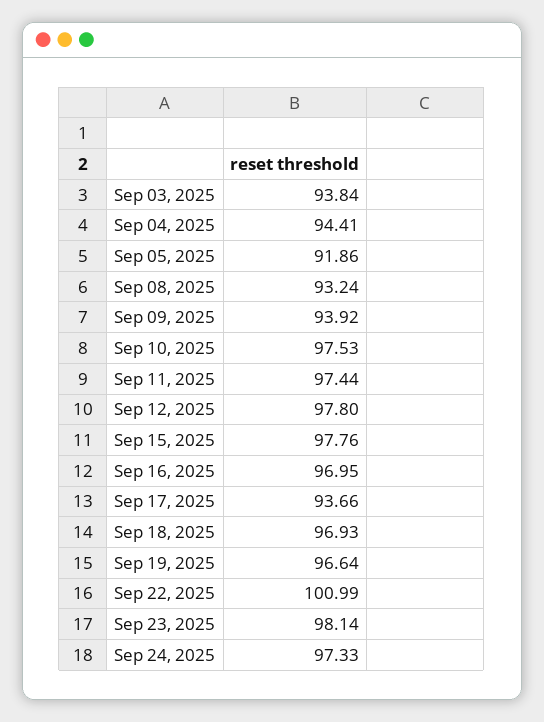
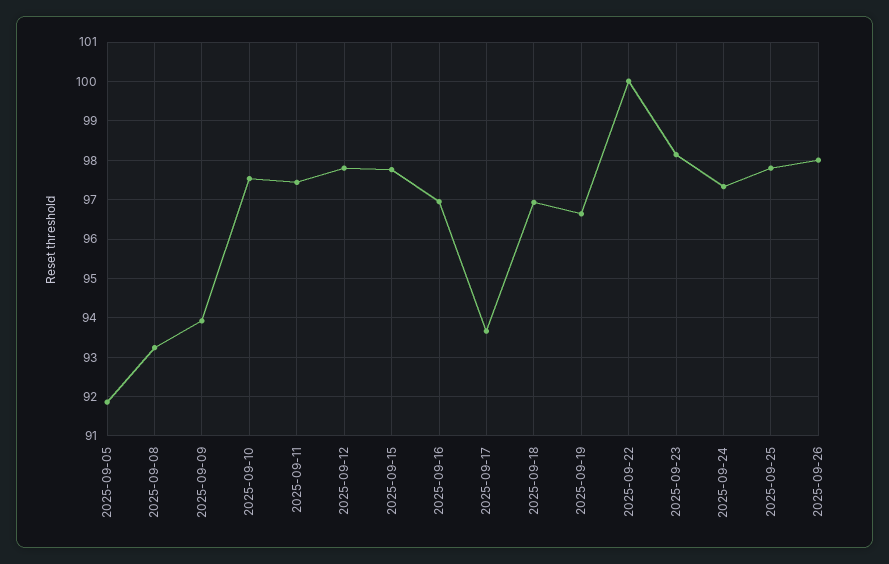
Sep 03, 2025: 93.84 -> none
Sep 04, 2025: 94.41 -> none
Sep 22, 2025: 100.99 -> 100
2025-09-25: none -> 97.8
2025-09-26: none -> 98

